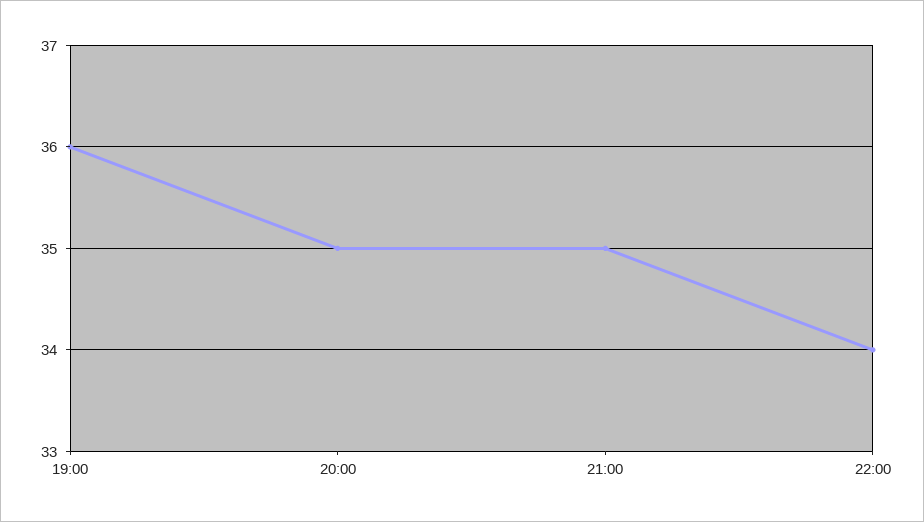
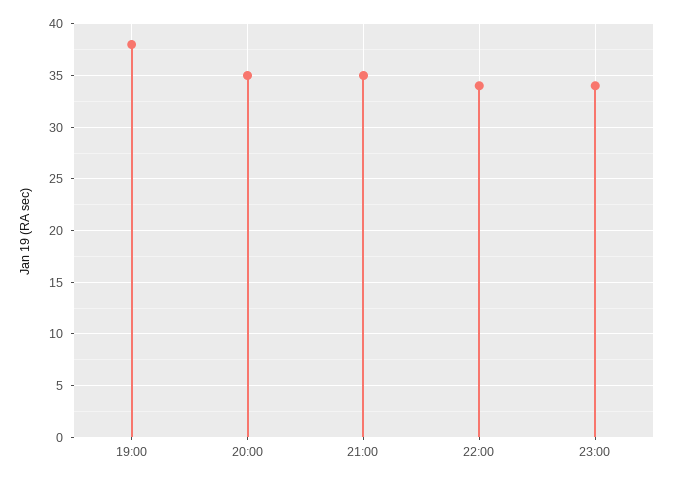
19:00: 36 -> 38
23:00: none -> 34

